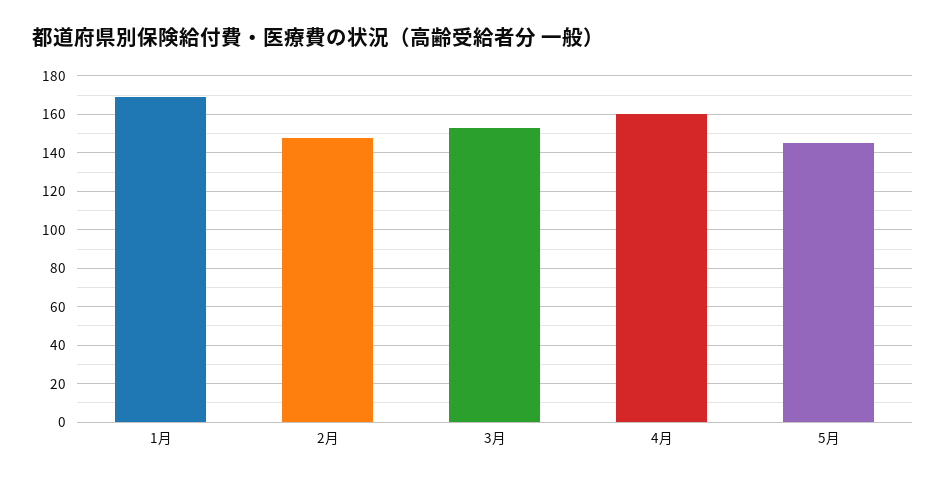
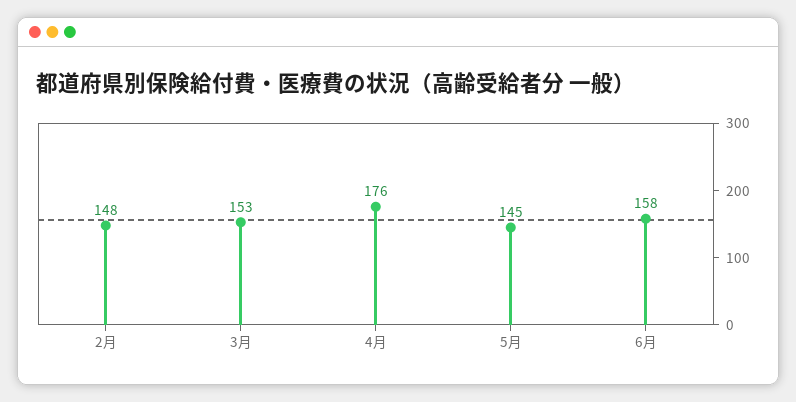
1月: 170 -> none
4月: 160 -> 176
6月: none -> 158

